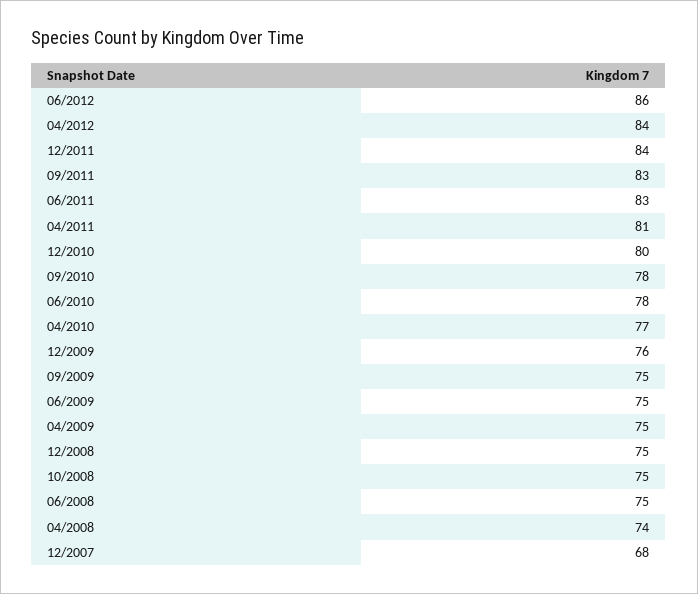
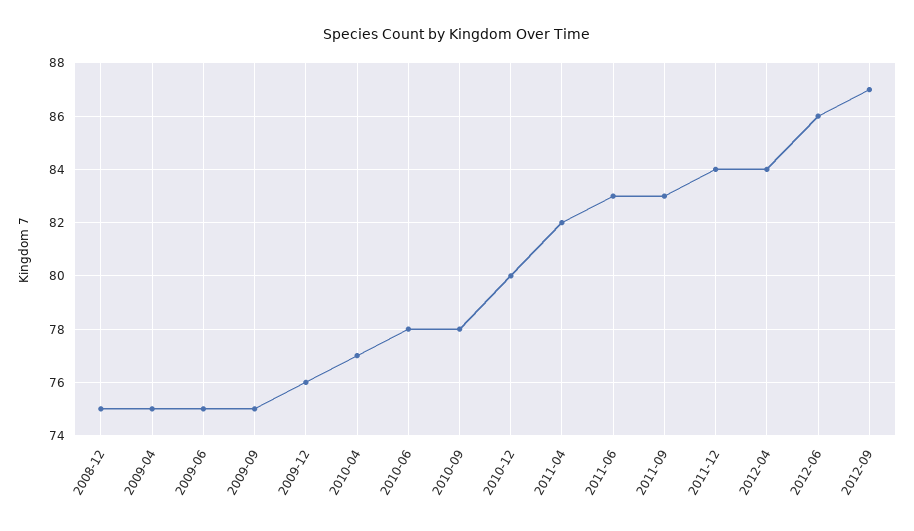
04/2011: 81 -> 82
10/2008: 75 -> none
06/2008: 75 -> none
04/2008: 74 -> none
12/2007: 68 -> none
2012-09: none -> 87

